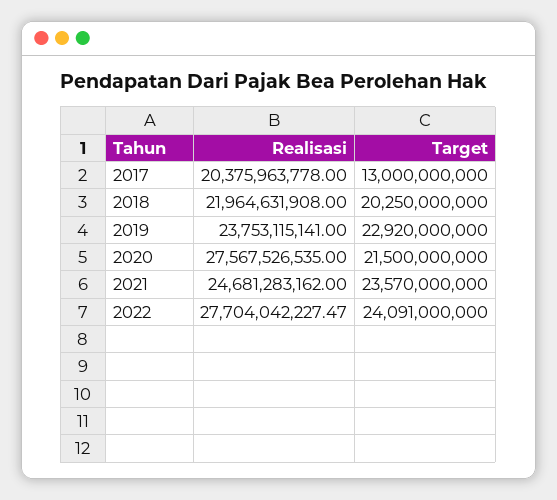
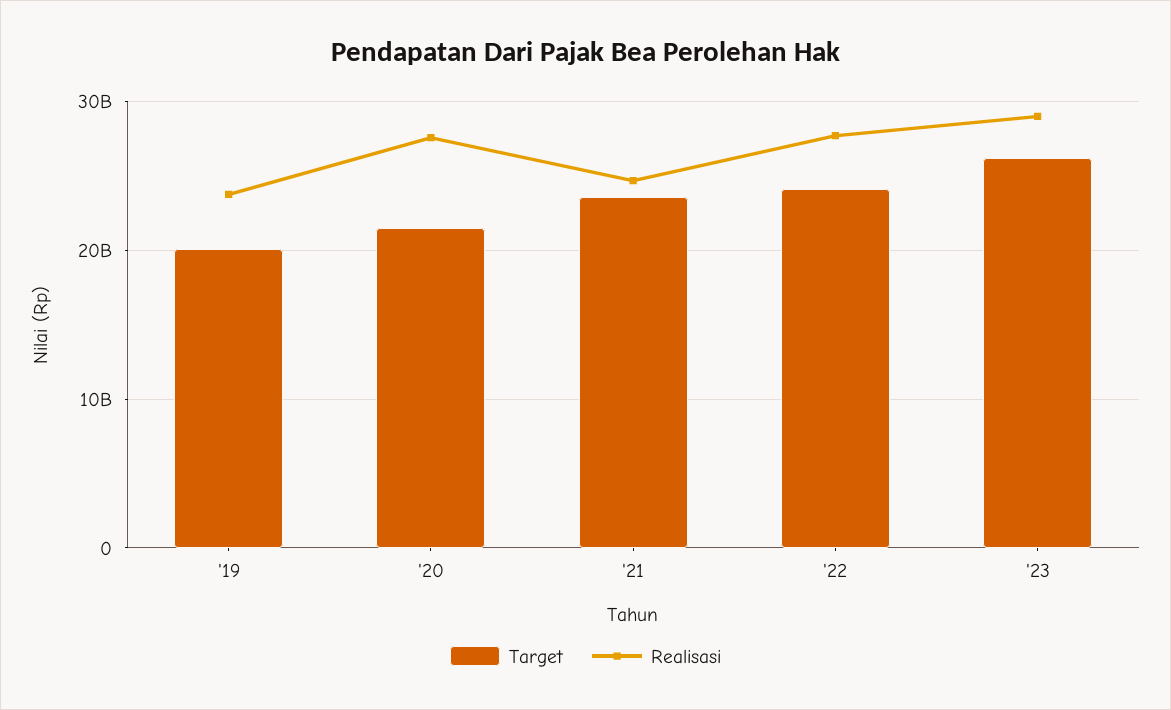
Realisasi, 2017: 20375963778 -> none
Target, 2017: 13000000000 -> none
Realisasi, 2018: 21964631908 -> none
Target, 2018: 20250000000 -> none
Target, 2019: 22920000000 -> 20000000000
Target, '23: none -> 26000000000
Realisasi, '23: none -> 29000000000

